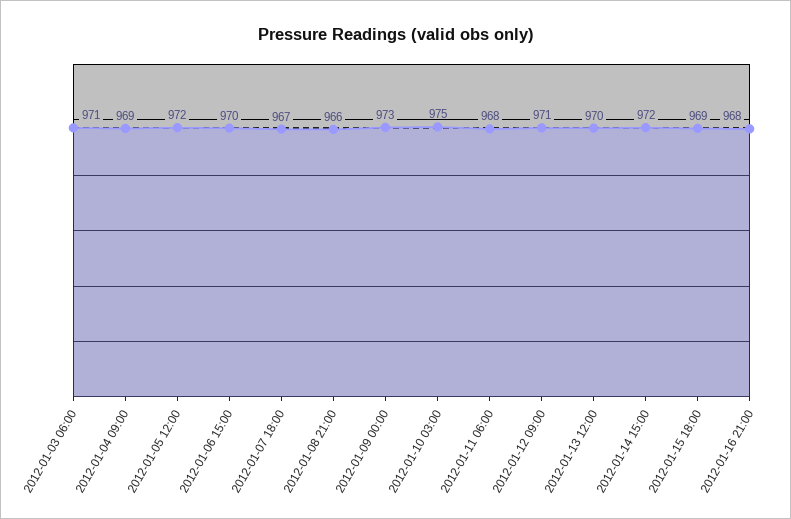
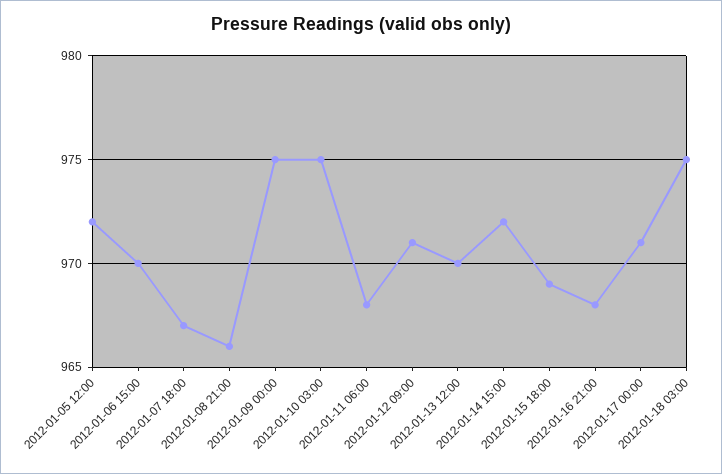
2012-01-03 06:00: 971 -> none
2012-01-04 09:00: 969 -> none
2012-01-09 00:00: 973 -> 975
2012-01-17 00:00: none -> 971
2012-01-18 03:00: none -> 975

